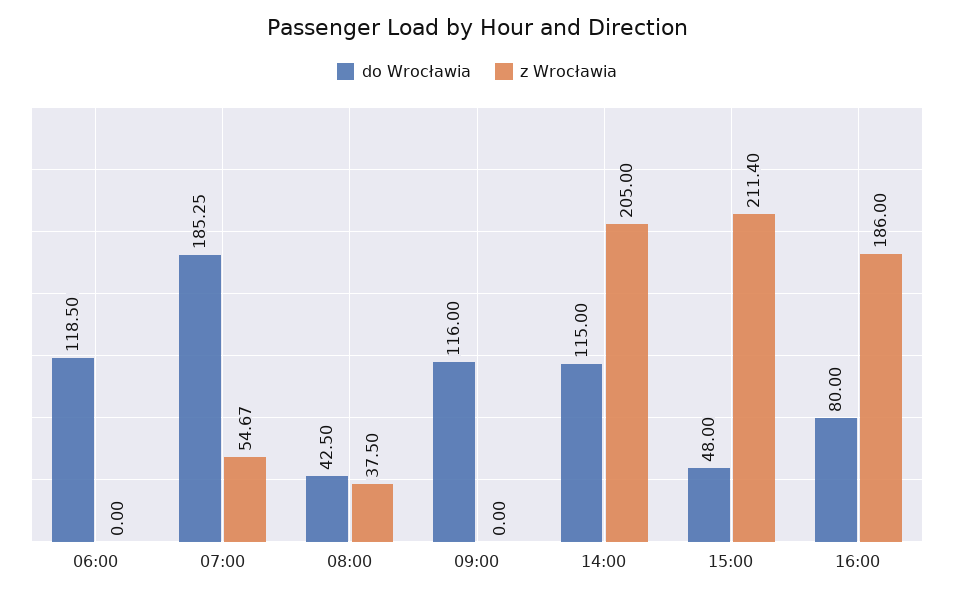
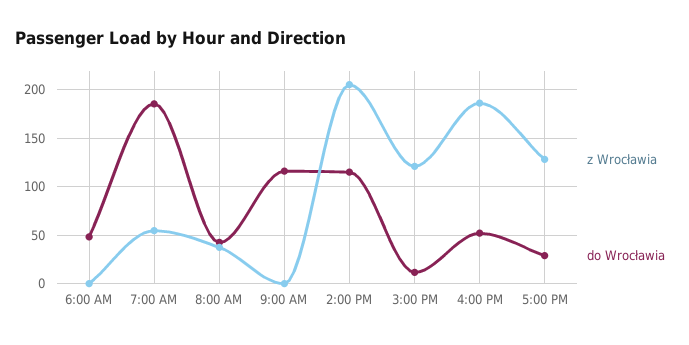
do Wrocławia, 06:00: 118.5 -> 50
do Wrocławia, 15:00: 48 -> 10
z Wrocławia, 15:00: 211.4 -> 120
do Wrocławia, 16:00: 80 -> 50
z Wrocławia, 5:00 PM: none -> 130
do Wrocławia, 5:00 PM: none -> 30

